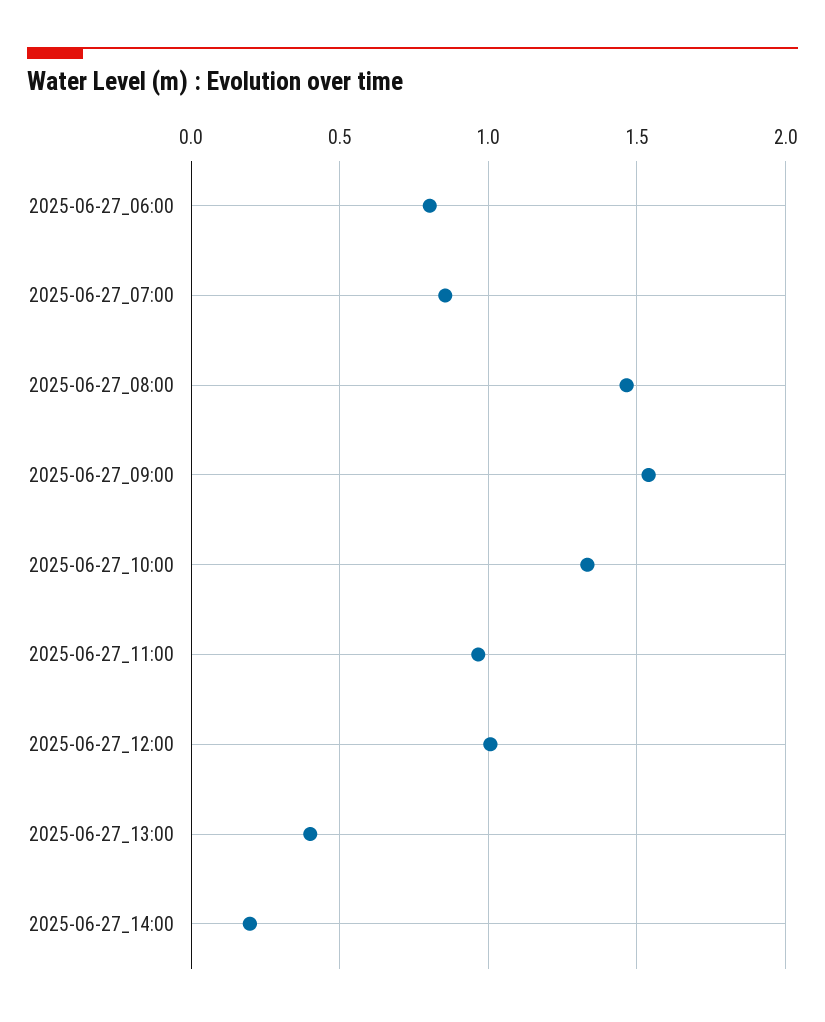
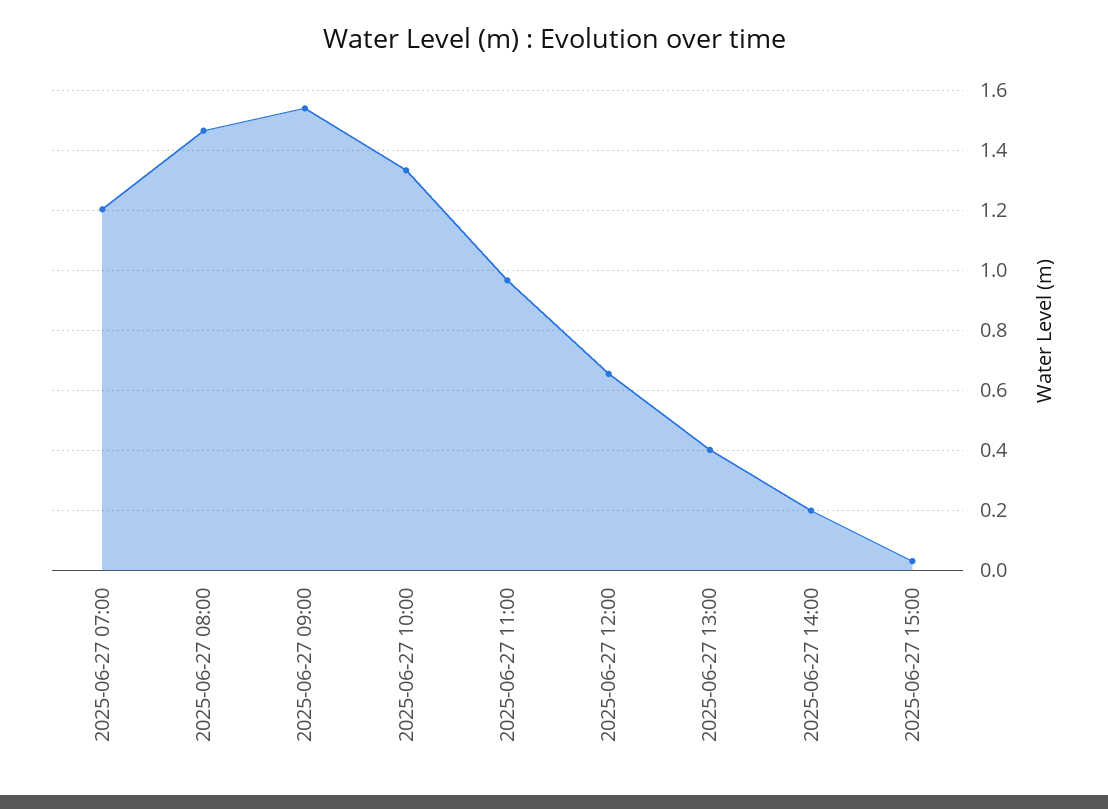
2025-06-27_06:00: 0.8 -> none
2025-06-27_07:00: 0.85 -> 1.2
2025-06-27_12:00: 1 -> 0.65
2025-06-27 15:00: none -> 0.025

